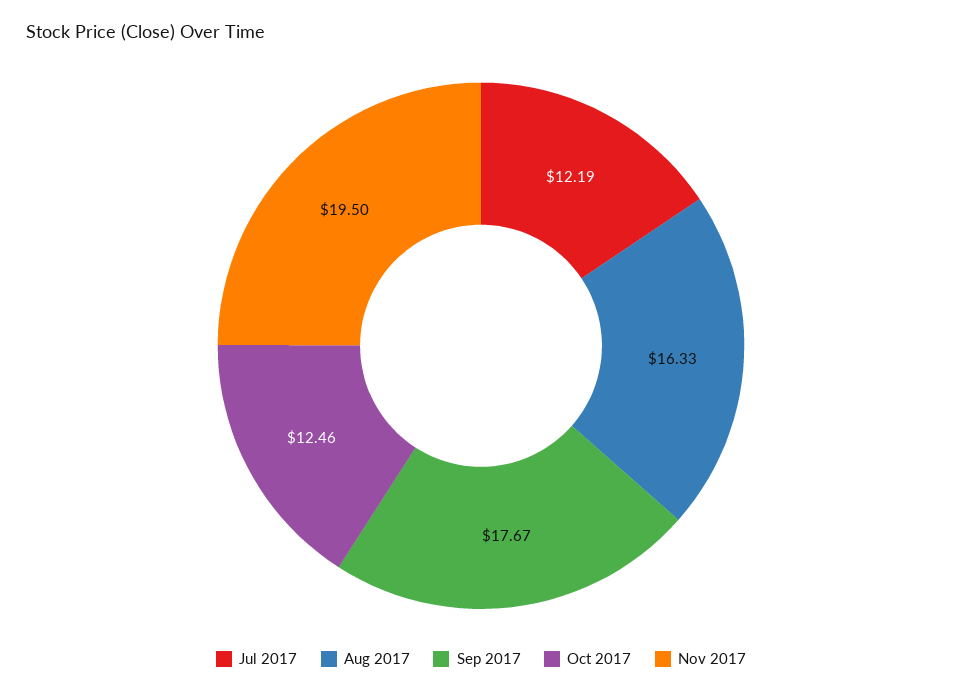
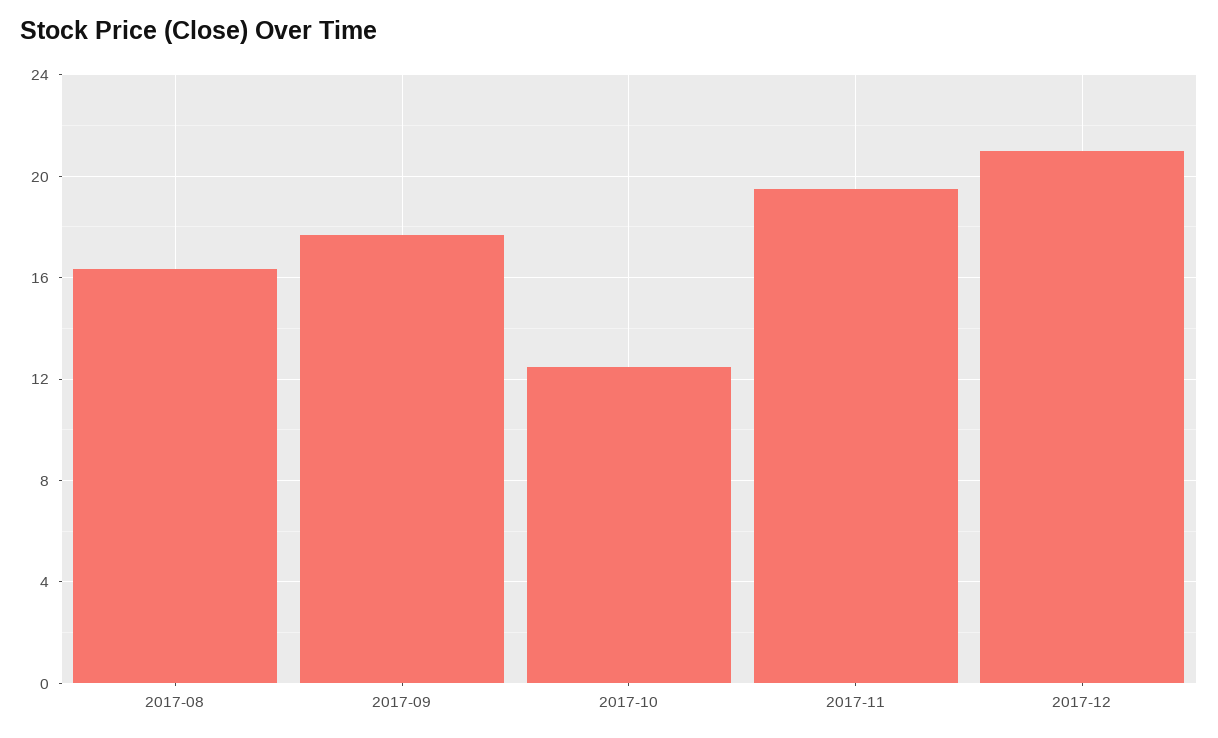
Jul 2017: 12.19 -> none
2017-12: none -> 21

